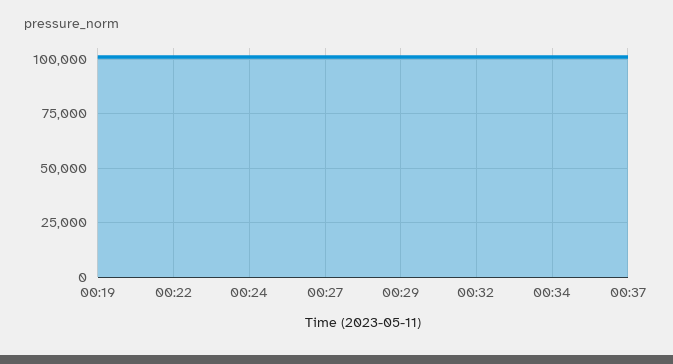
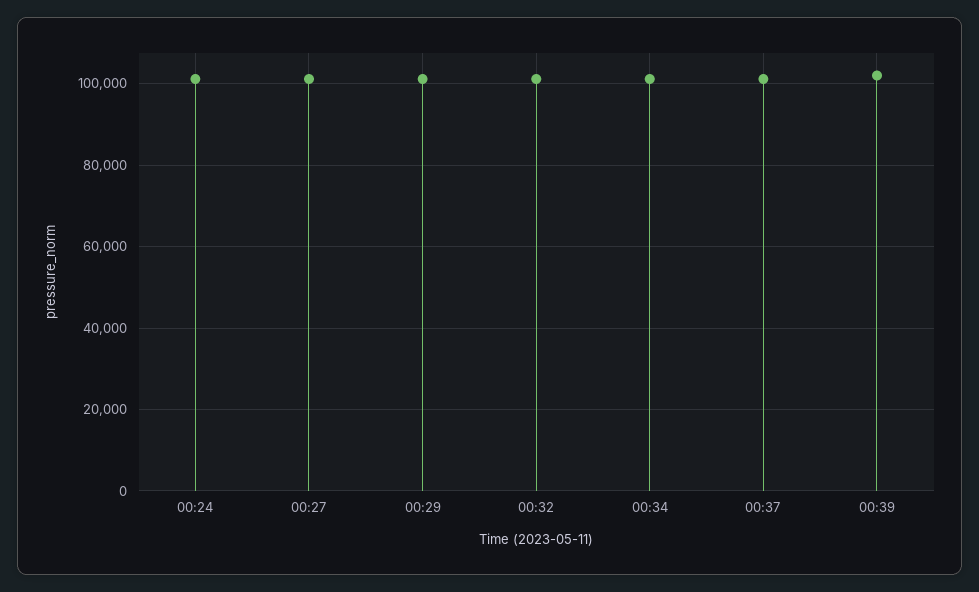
00:19: 100000 -> none
00:22: 100000 -> none
00:39: none -> 102000

